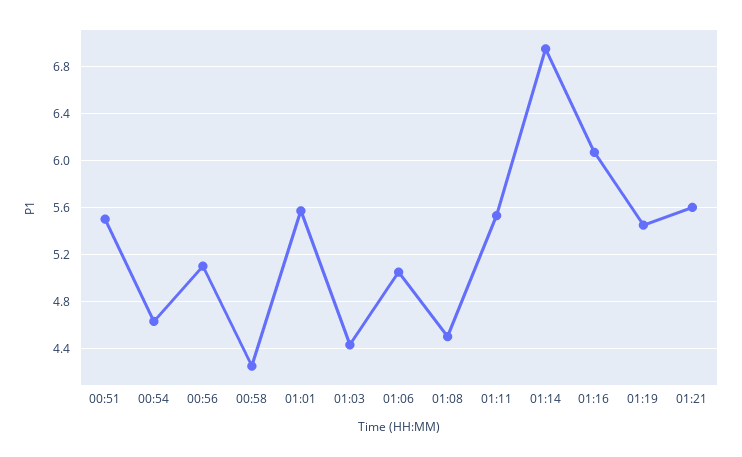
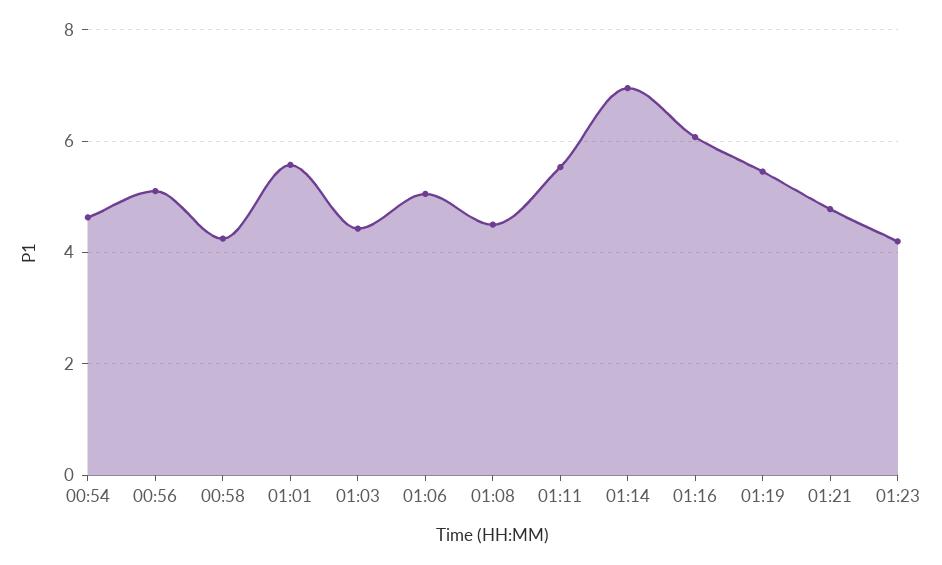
00:51: 5.5 -> none
01:21: 5.6 -> 4.8
01:23: none -> 4.2

